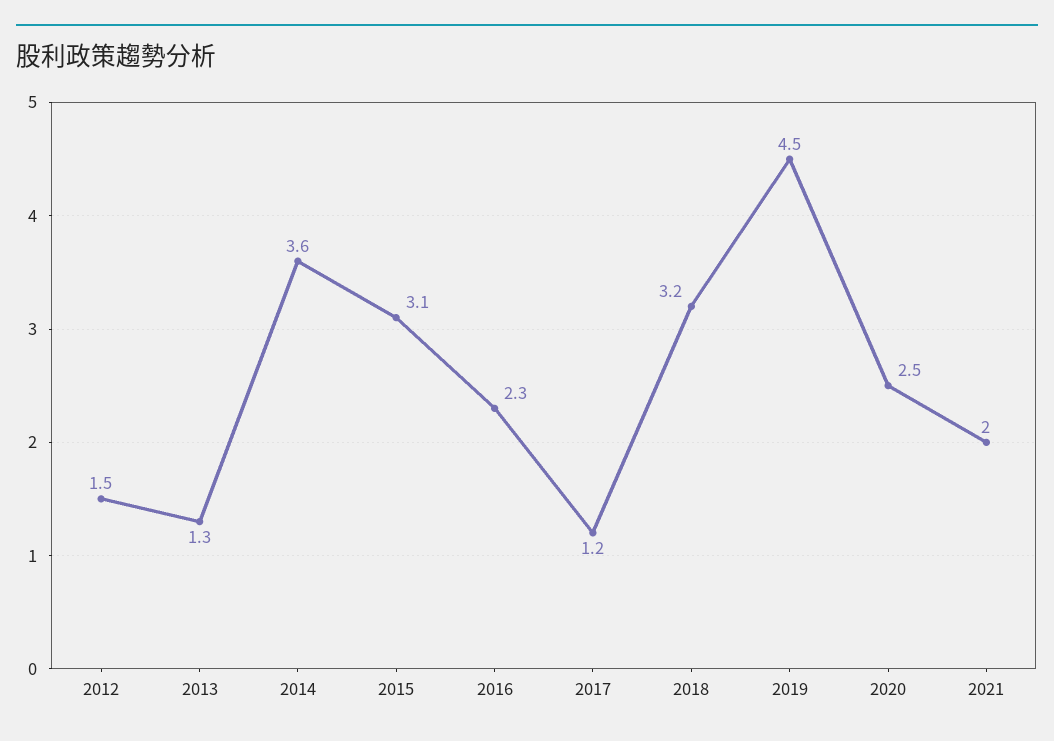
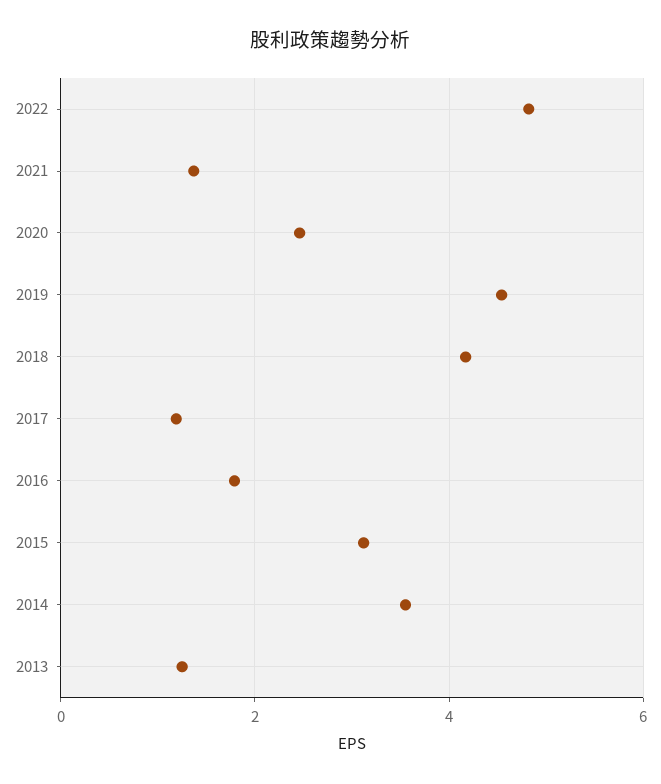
2012: 1.5 -> none
2016: 2.3 -> 1.8
2018: 3.2 -> 4.2
2021: 2 -> 1.4
2022: none -> 4.8

